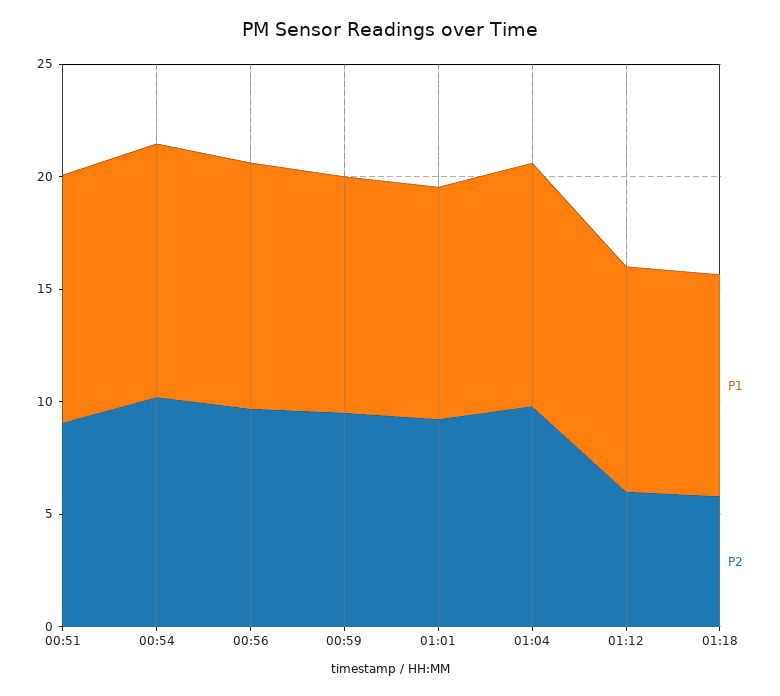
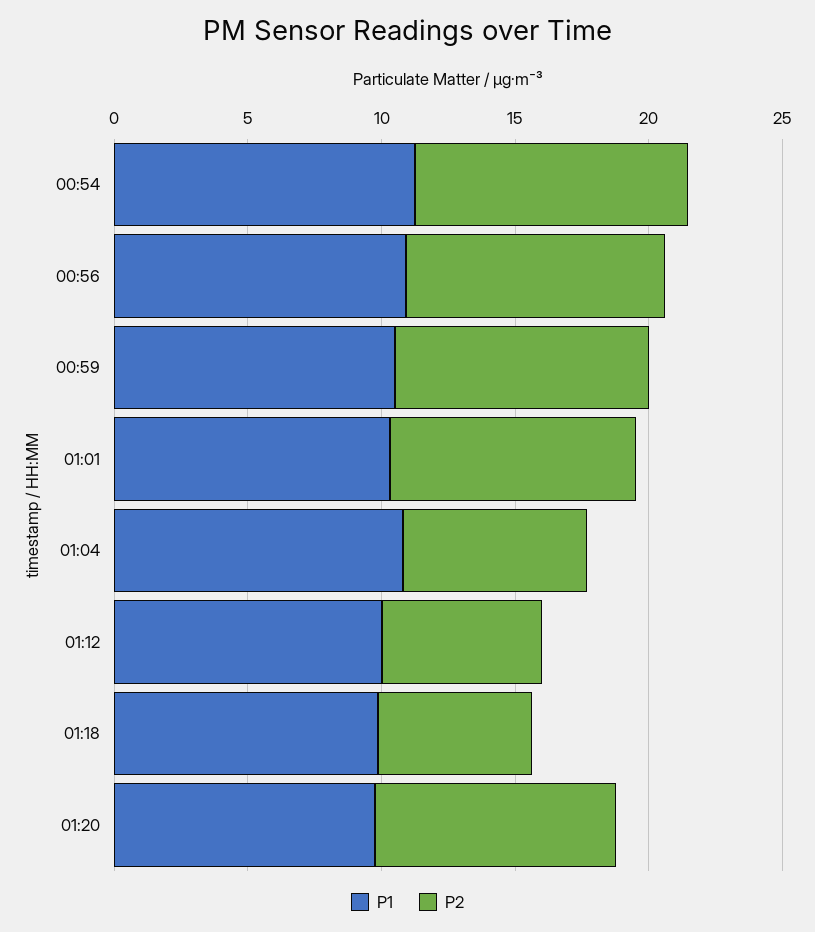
P1, 00:51: 11 -> none
P2, 00:51: 9 -> none
P2, 01:04: 10 -> 7
P1, 01:20: none -> 10
P2, 01:20: none -> 9

